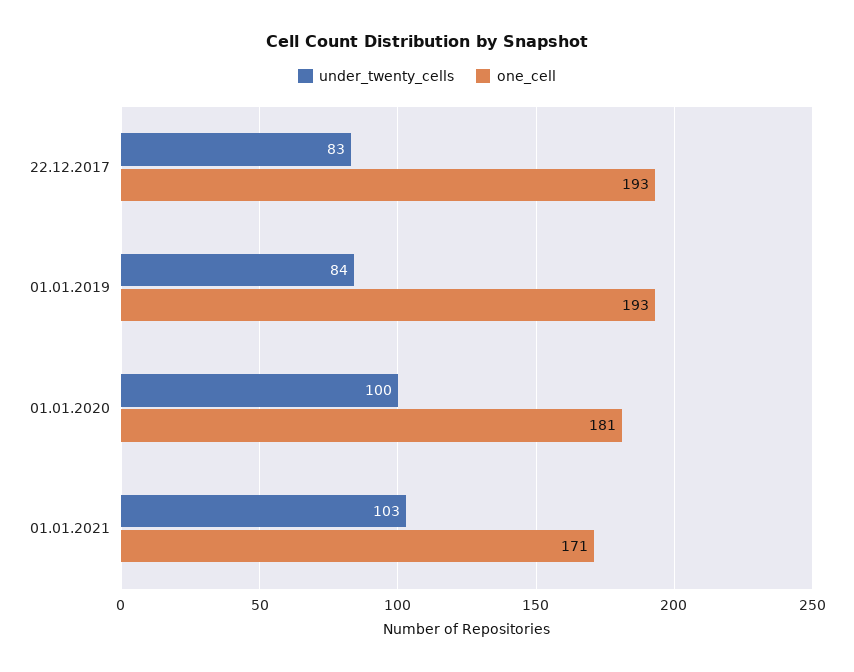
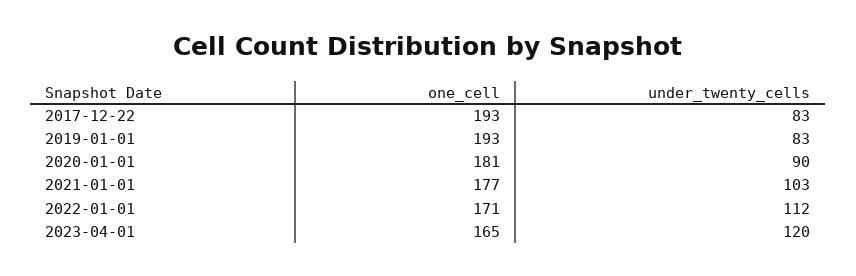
under_twenty_cells, 01.01.2019: 84 -> 83
under_twenty_cells, 01.01.2020: 100 -> 90
one_cell, 01.01.2021: 171 -> 177
one_cell, 2022-01-01: none -> 171
under_twenty_cells, 2022-01-01: none -> 112
one_cell, 2023-04-01: none -> 165
under_twenty_cells, 2023-04-01: none -> 120

